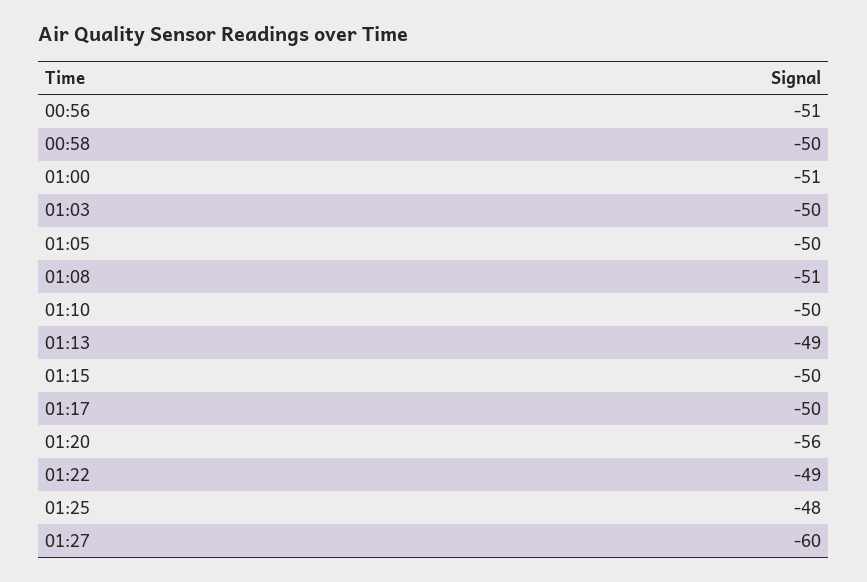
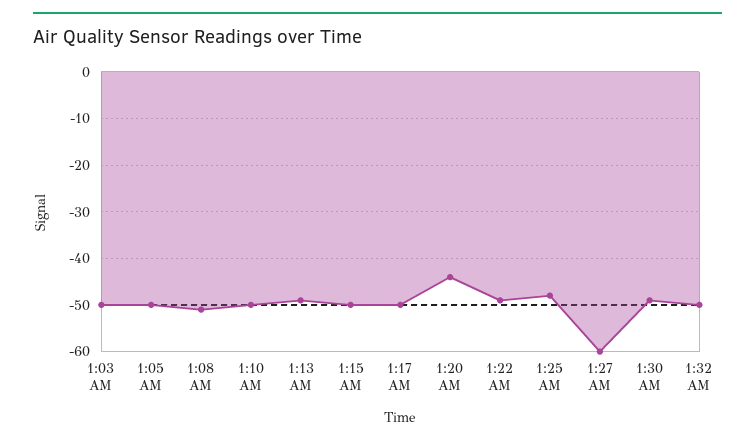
00:56: -51 -> none
00:58: -50 -> none
01:00: -51 -> none
01:20: -56 -> -45
1:30 AM: none -> -50
1:32 AM: none -> -50

